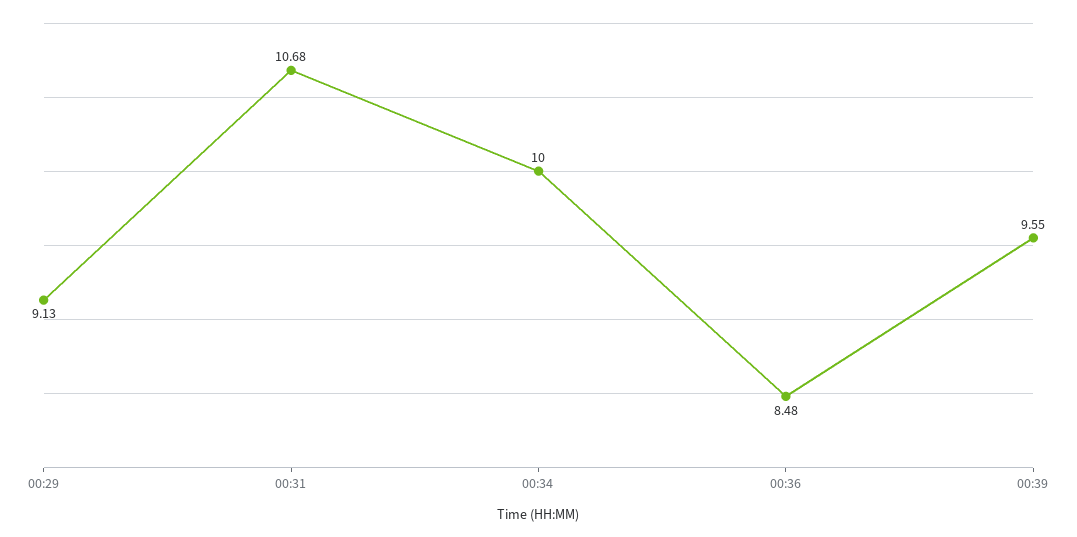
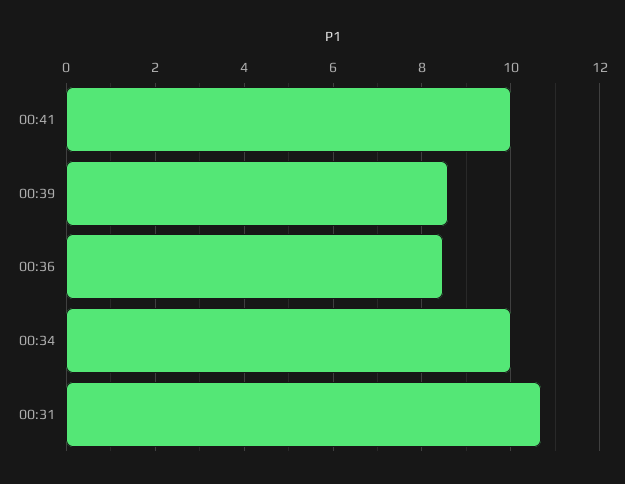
00:29: 9.13 -> none
00:39: 9.55 -> 8.6
00:41: none -> 10

